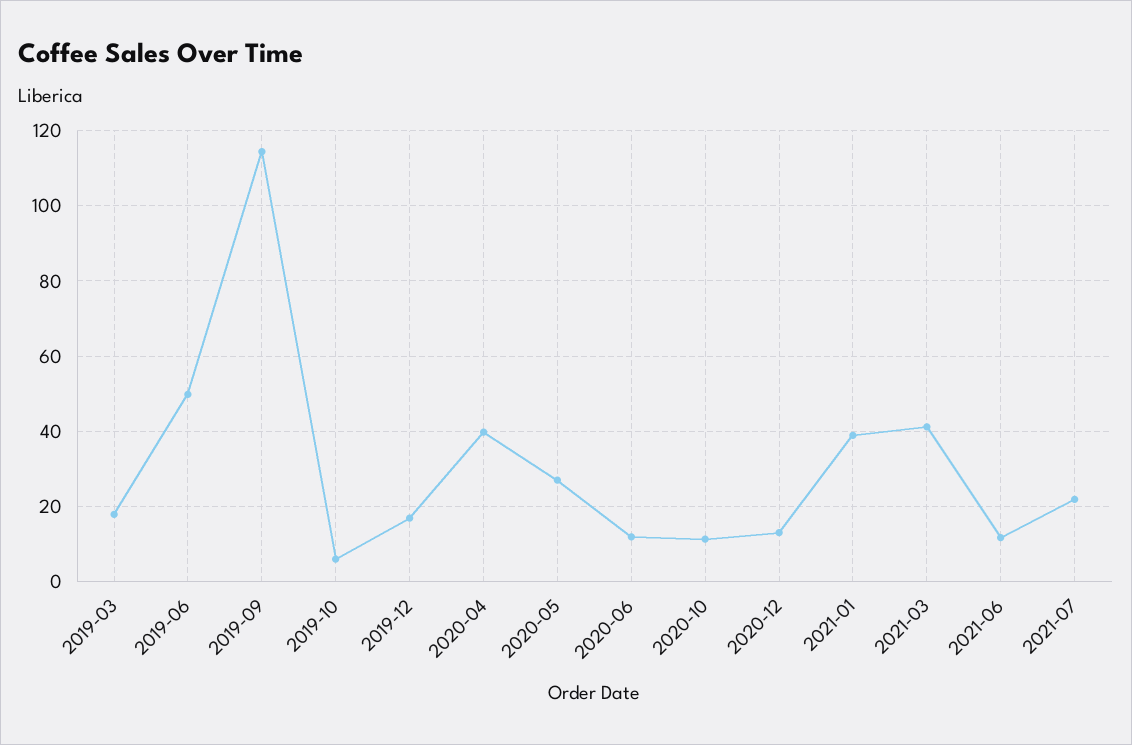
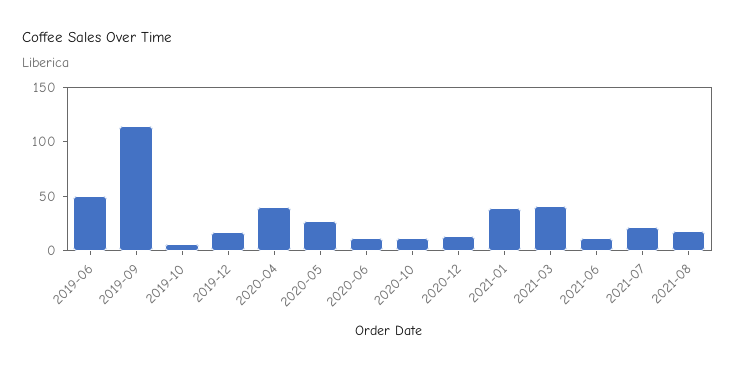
2019-03: 18 -> none
2021-08: none -> 20

